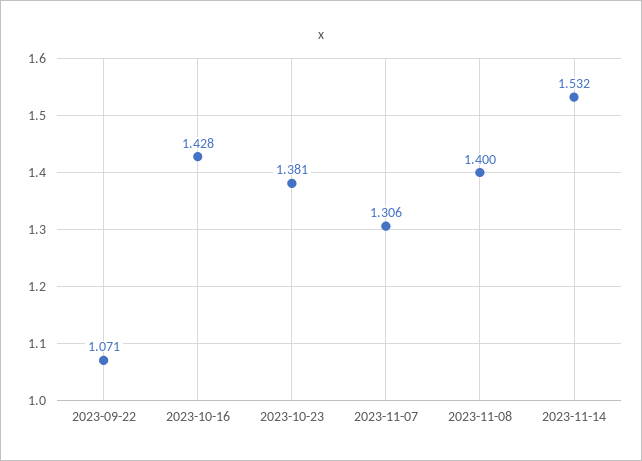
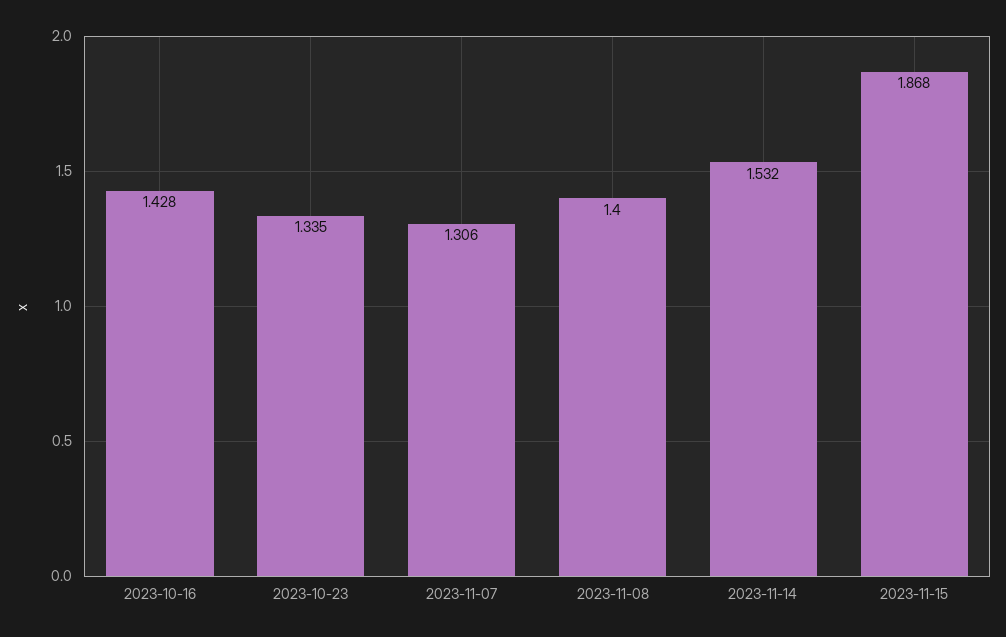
2023-09-22: 1.071 -> none
2023-10-23: 1.381 -> 1.335
2023-11-15: none -> 1.868

